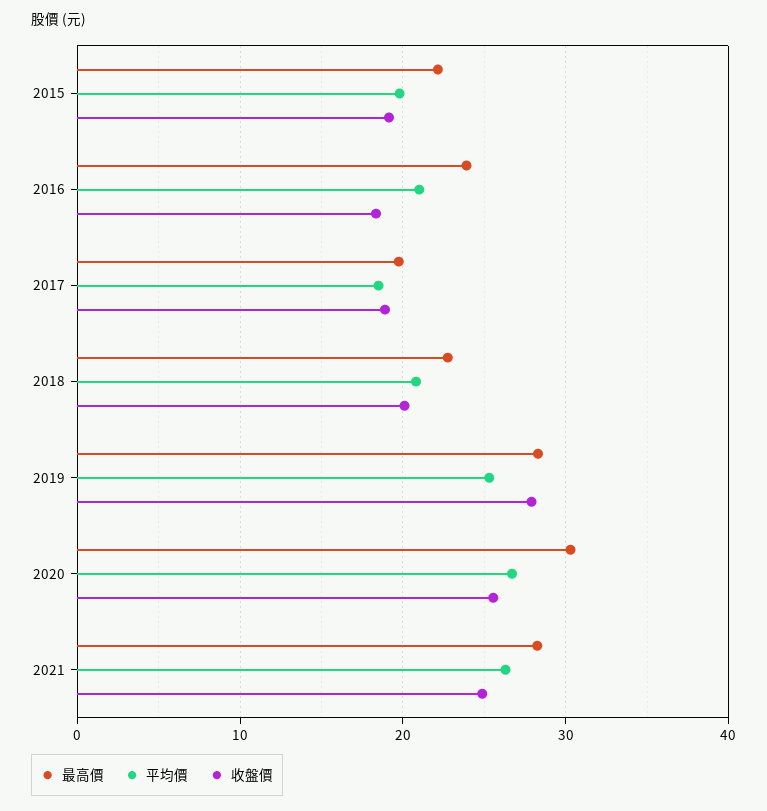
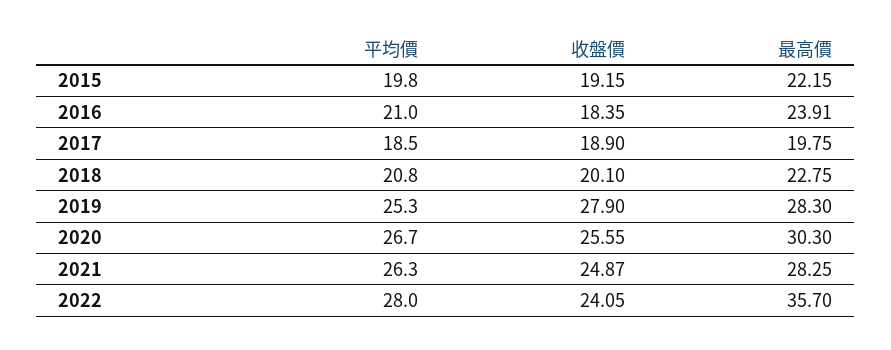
平均價, 2022: none -> 28
收盤價, 2022: none -> 24.05
最高價, 2022: none -> 35.7

